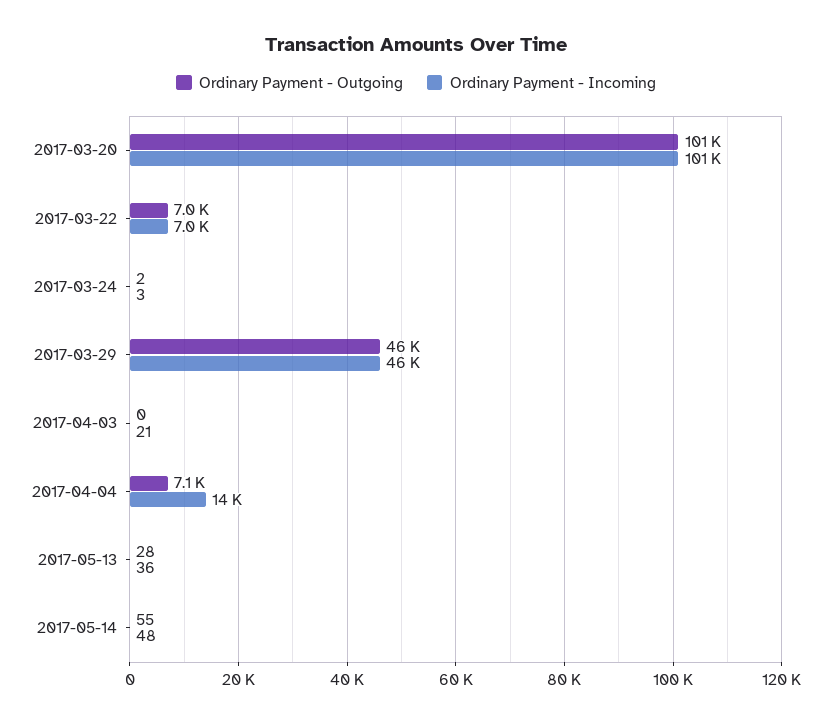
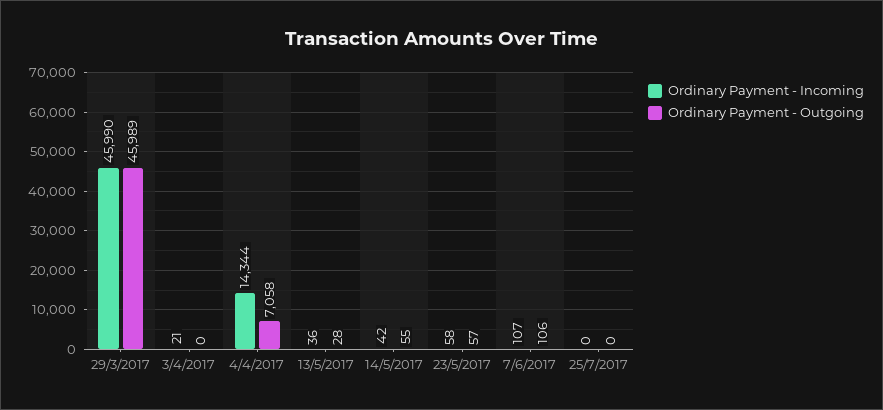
Ordinary Payment - Outgoing, 2017-03-20: 101000 -> none
Ordinary Payment - Incoming, 2017-03-20: 101000 -> none
Ordinary Payment - Outgoing, 2017-03-22: 7000 -> none
Ordinary Payment - Incoming, 2017-03-22: 7000 -> none
Ordinary Payment - Outgoing, 2017-03-24: 2 -> none
Ordinary Payment - Incoming, 2017-03-24: 3 -> none
Ordinary Payment - Incoming, 2017-05-14: 48 -> 42
Ordinary Payment - Incoming, 23/5/2017: none -> 58
Ordinary Payment - Outgoing, 23/5/2017: none -> 57
Ordinary Payment - Incoming, 7/6/2017: none -> 107
Ordinary Payment - Outgoing, 7/6/2017: none -> 106
Ordinary Payment - Incoming, 25/7/2017: none -> 0
Ordinary Payment - Outgoing, 25/7/2017: none -> 0

